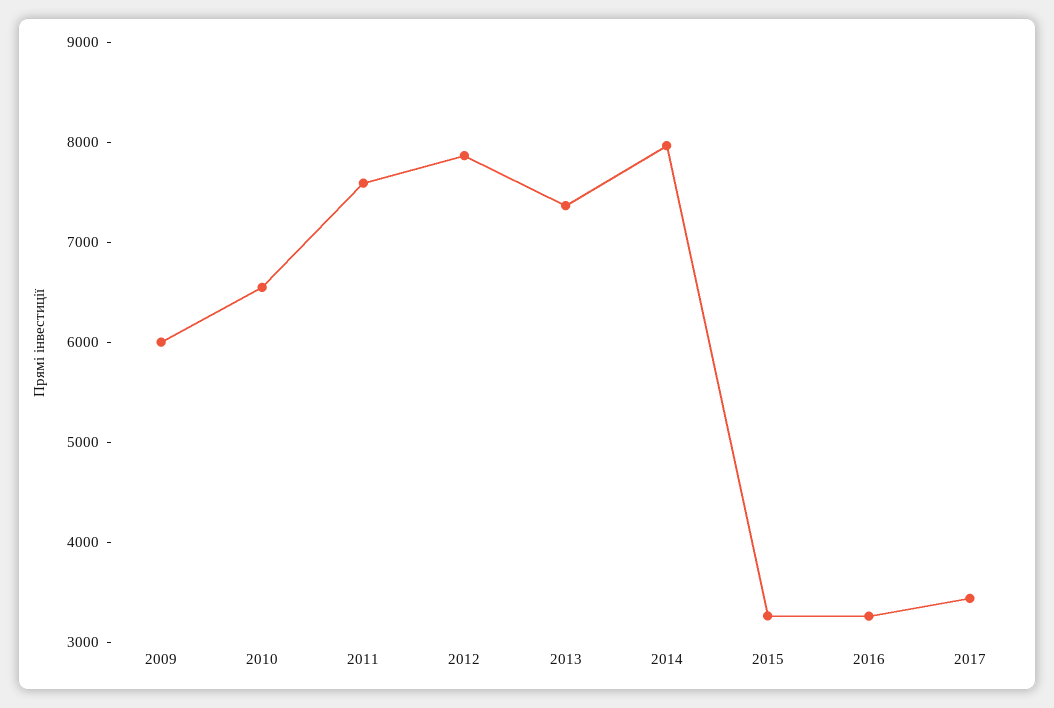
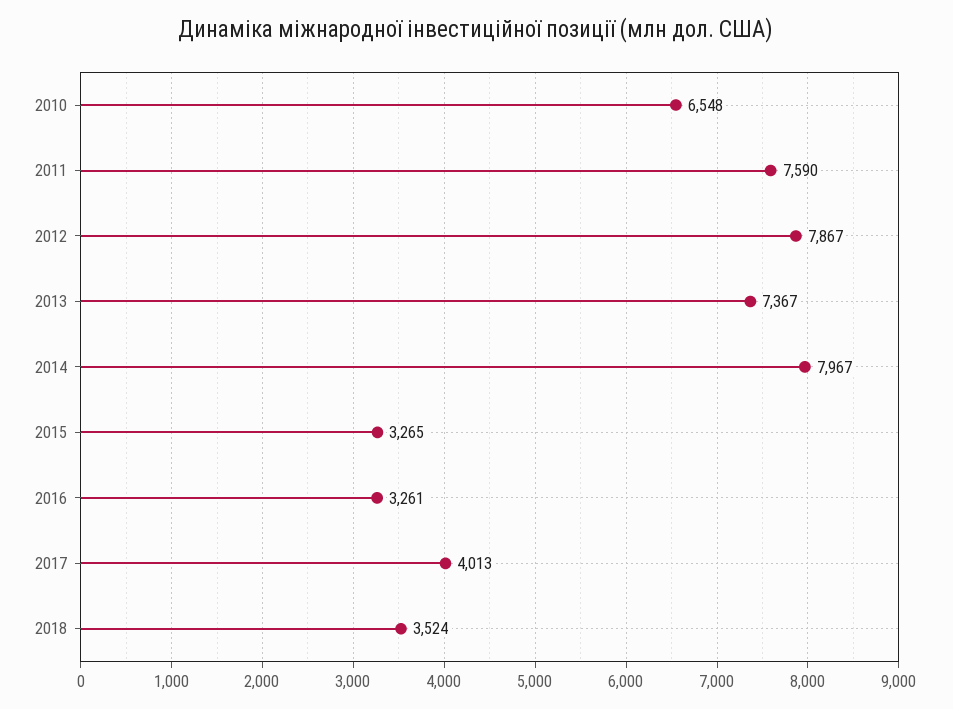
2009: 6000 -> none
2017: 3400 -> 4013
2018: none -> 3524

